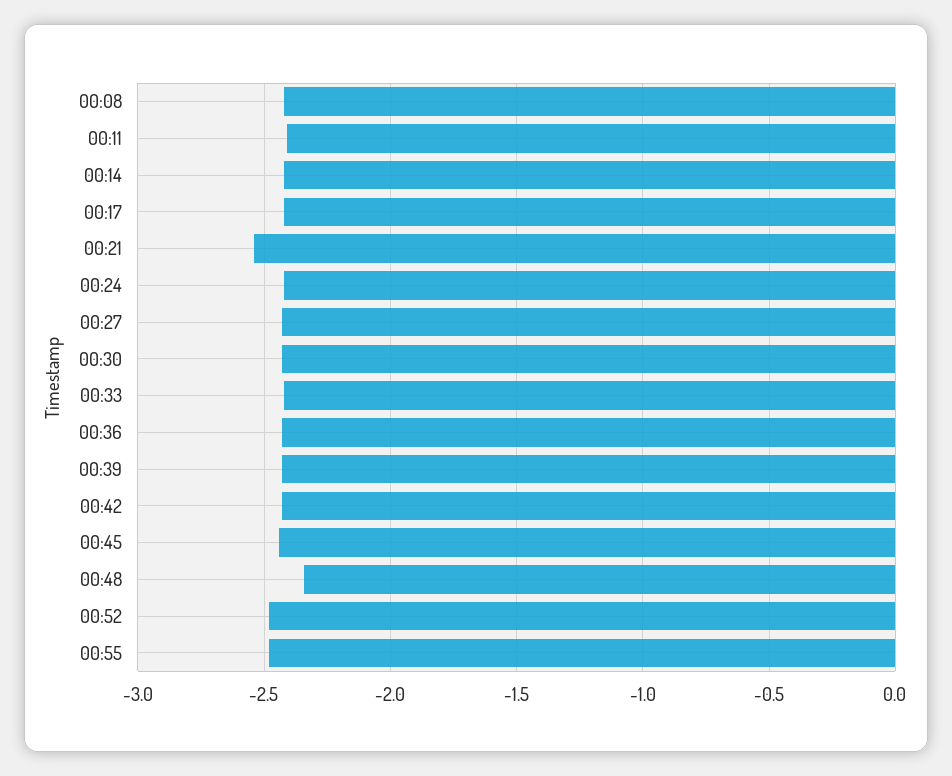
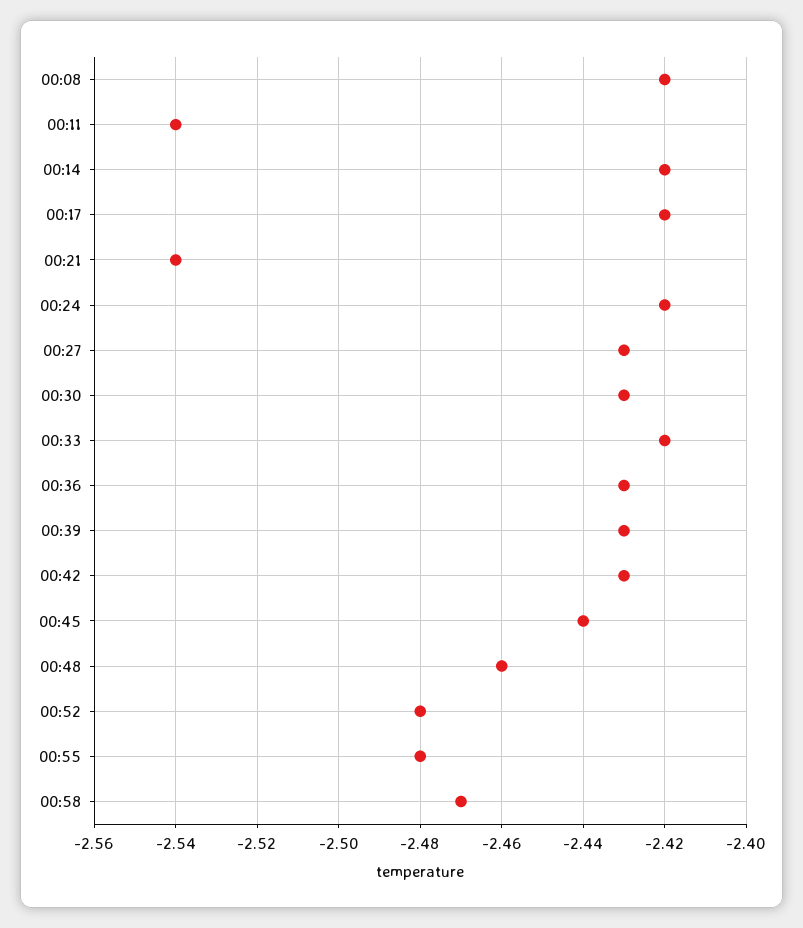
00:11: -2.4 -> -2.54
00:48: -2.35 -> -2.46
00:58: none -> -2.47

